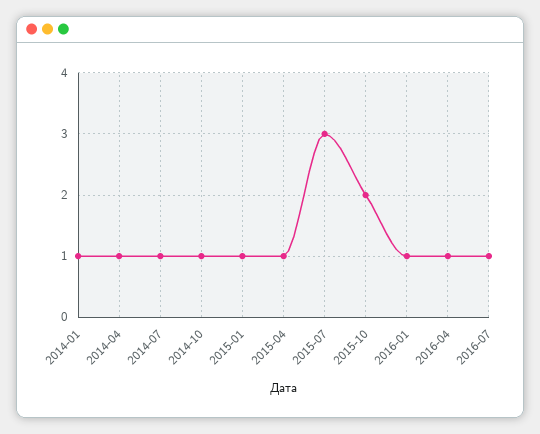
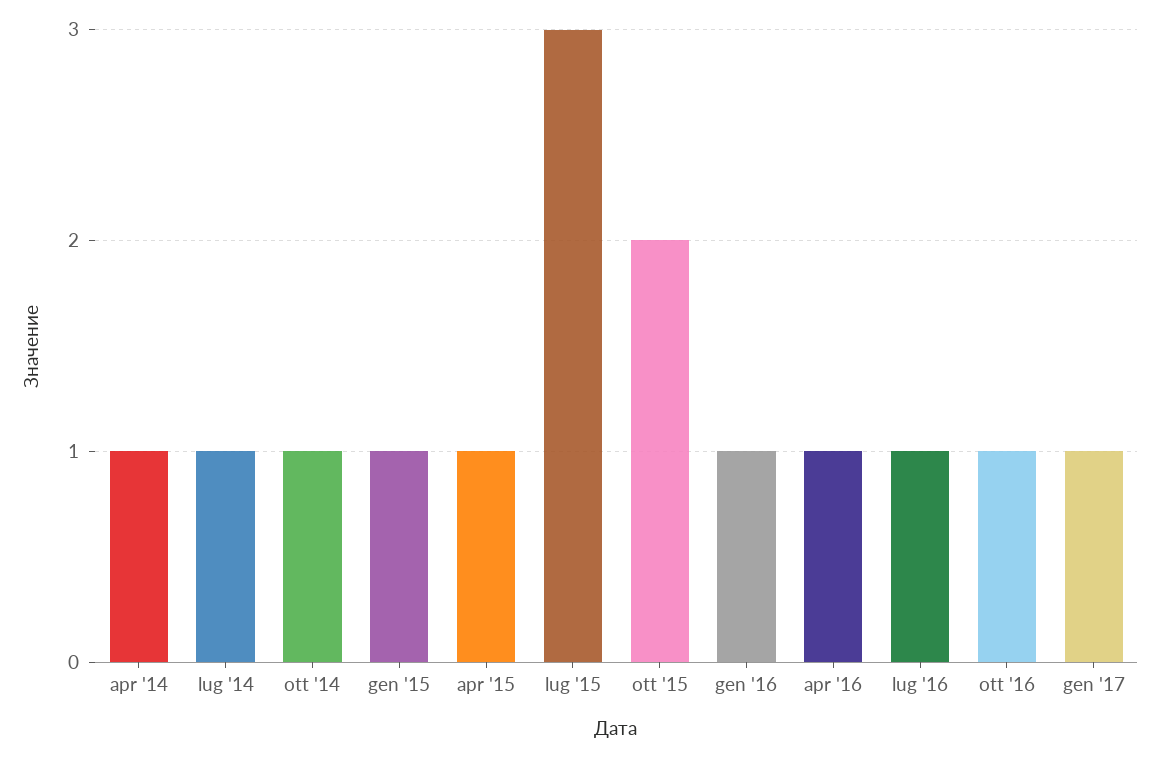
2014-01: 1 -> none
ott '16: none -> 1
gen '17: none -> 1

